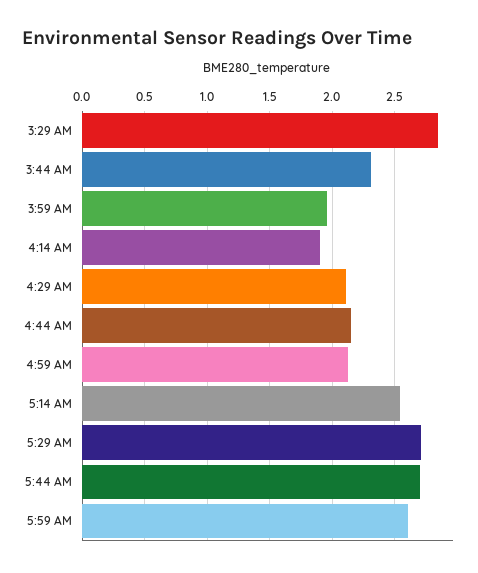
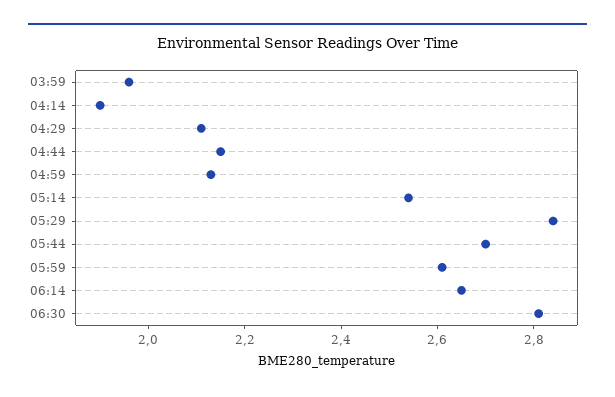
3:29 AM: 2.85 -> none
3:44 AM: 2.3 -> none
5:29 AM: 2.7 -> 2.85
06:14: none -> 2.65
06:30: none -> 2.8

